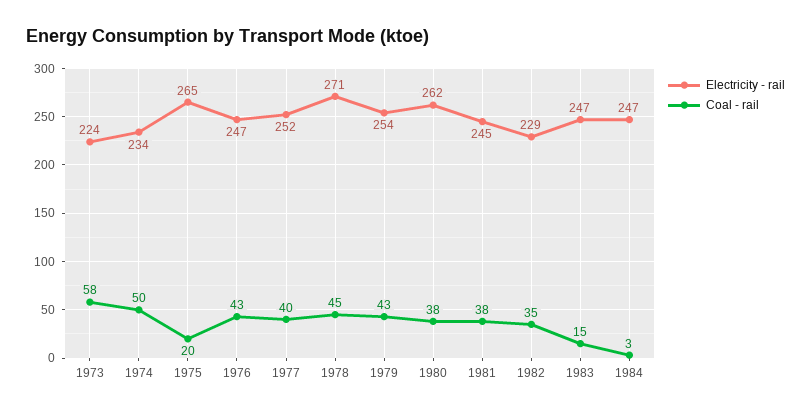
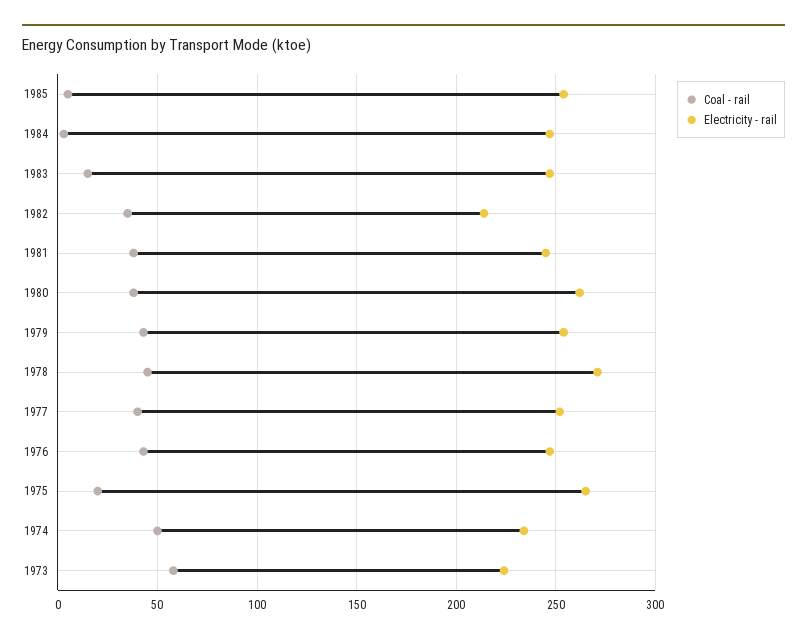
Electricity - rail, 1982: 229 -> 215
Coal - rail, 1985: none -> 5
Electricity - rail, 1985: none -> 255

